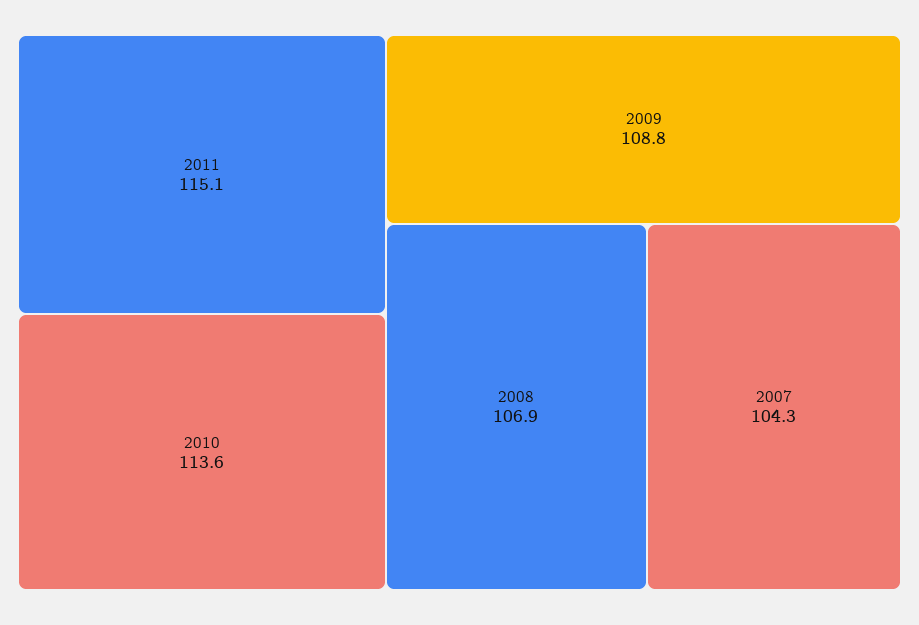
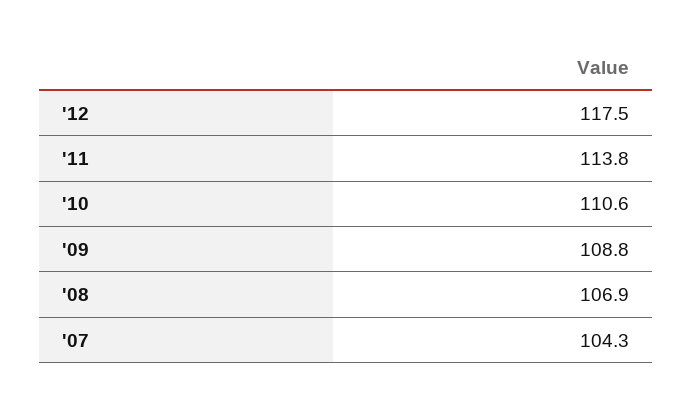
2011: 115.1 -> 113.8
2010: 113.6 -> 110.6
'12: none -> 117.5

